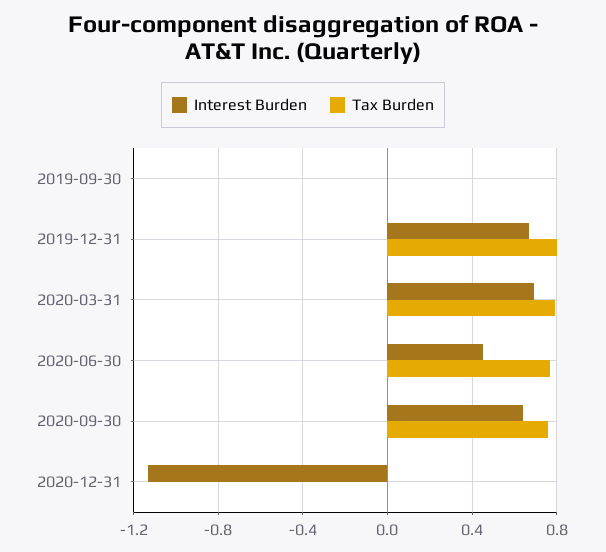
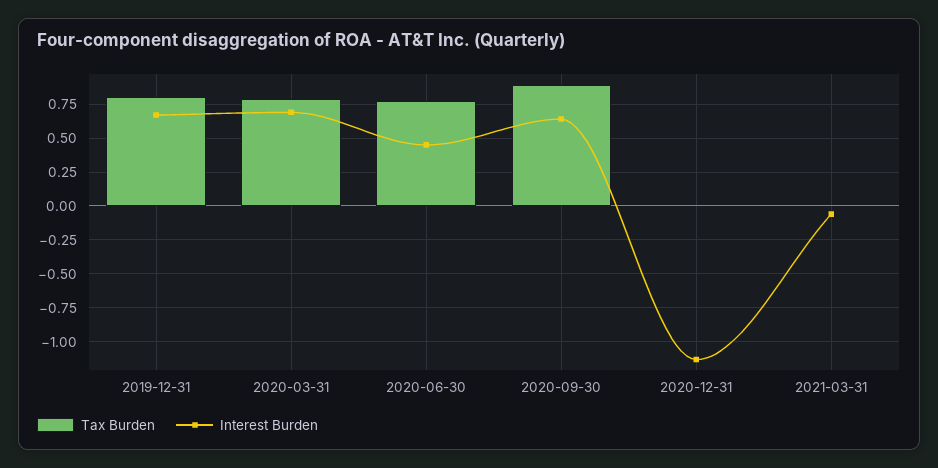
Interest Burden, 2019-09-30: 0 -> none
Tax Burden, 2019-09-30: 0 -> none
Tax Burden, 2020-09-30: 0.75 -> 0.9
Tax Burden, 2021-03-31: none -> 0
Interest Burden, 2021-03-31: none -> -0.05

